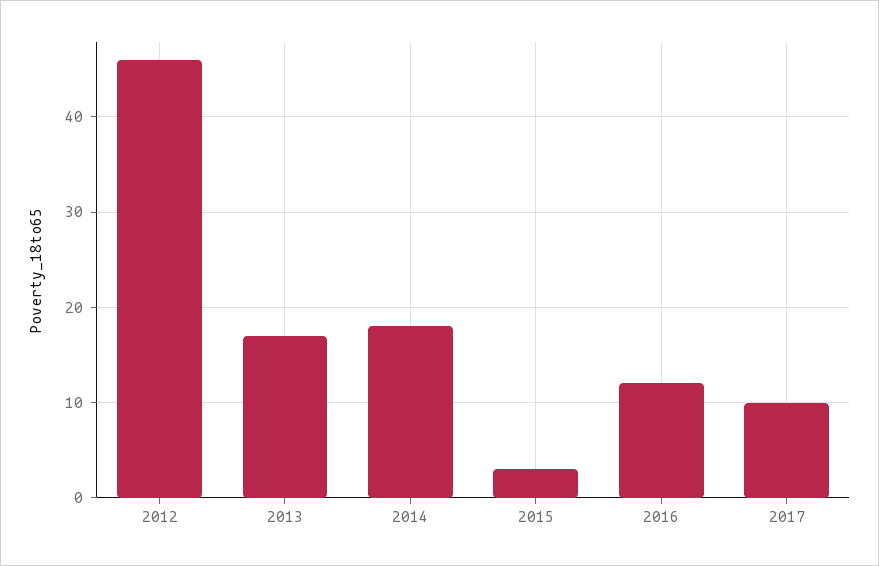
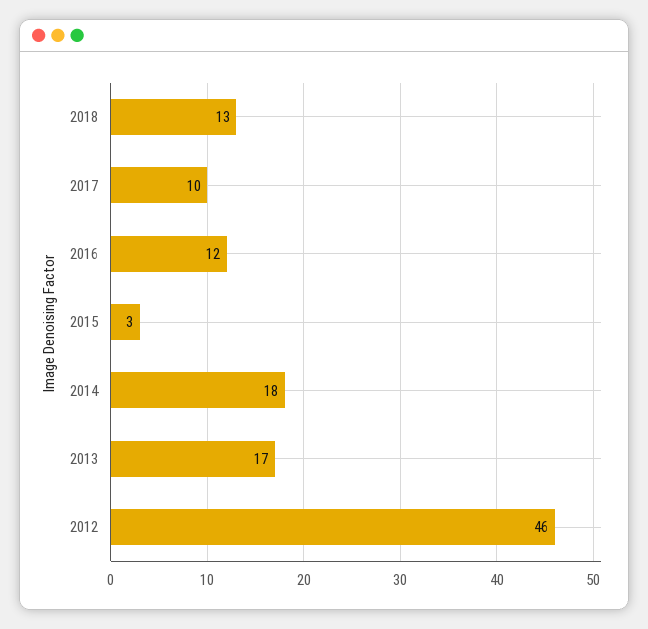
2018: none -> 13

